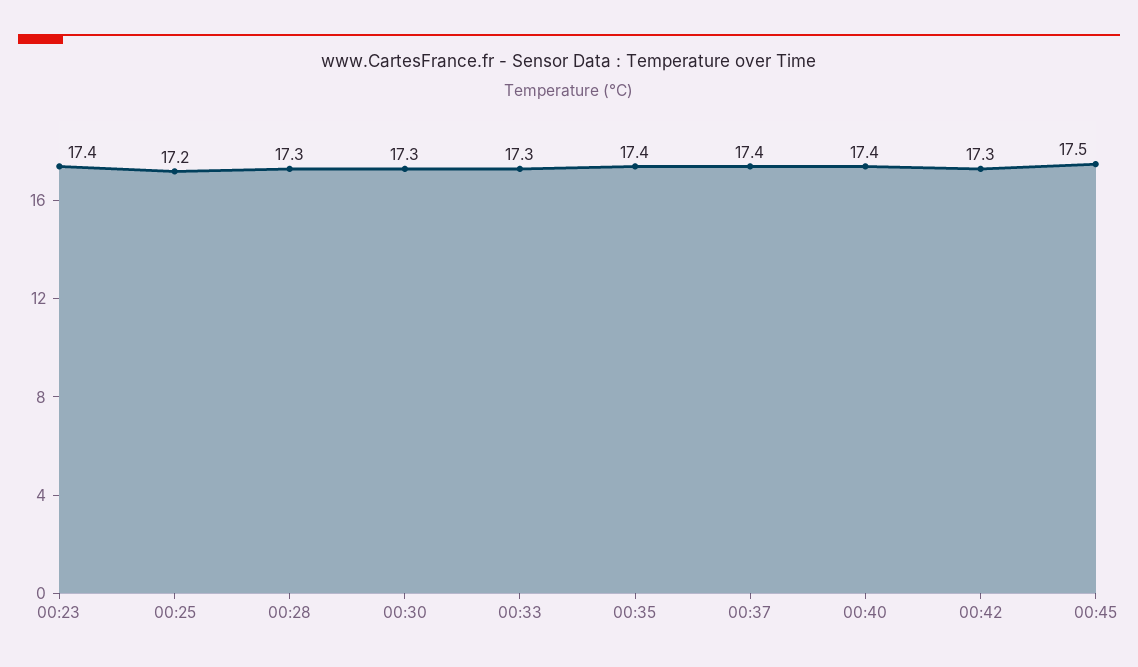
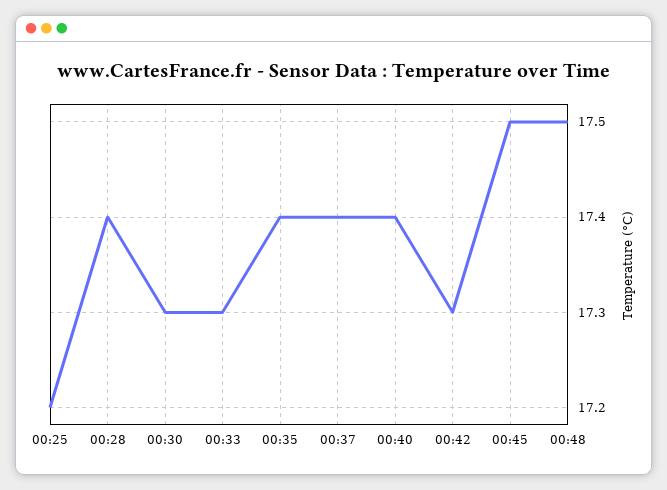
00:23: 17.4 -> none
00:28: 17.3 -> 17.4
00:48: none -> 17.5

